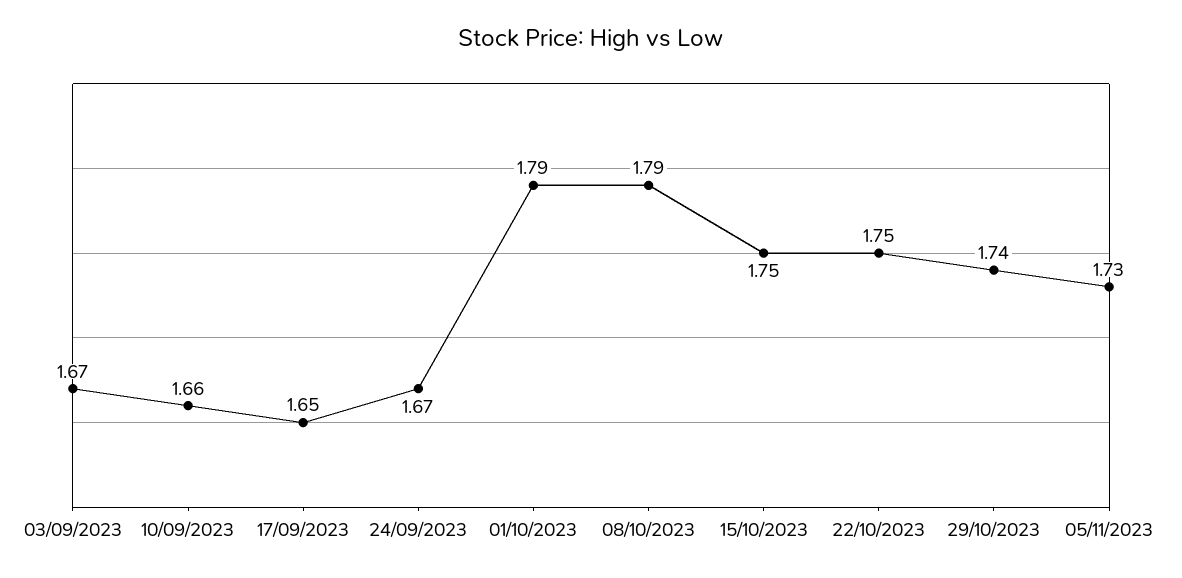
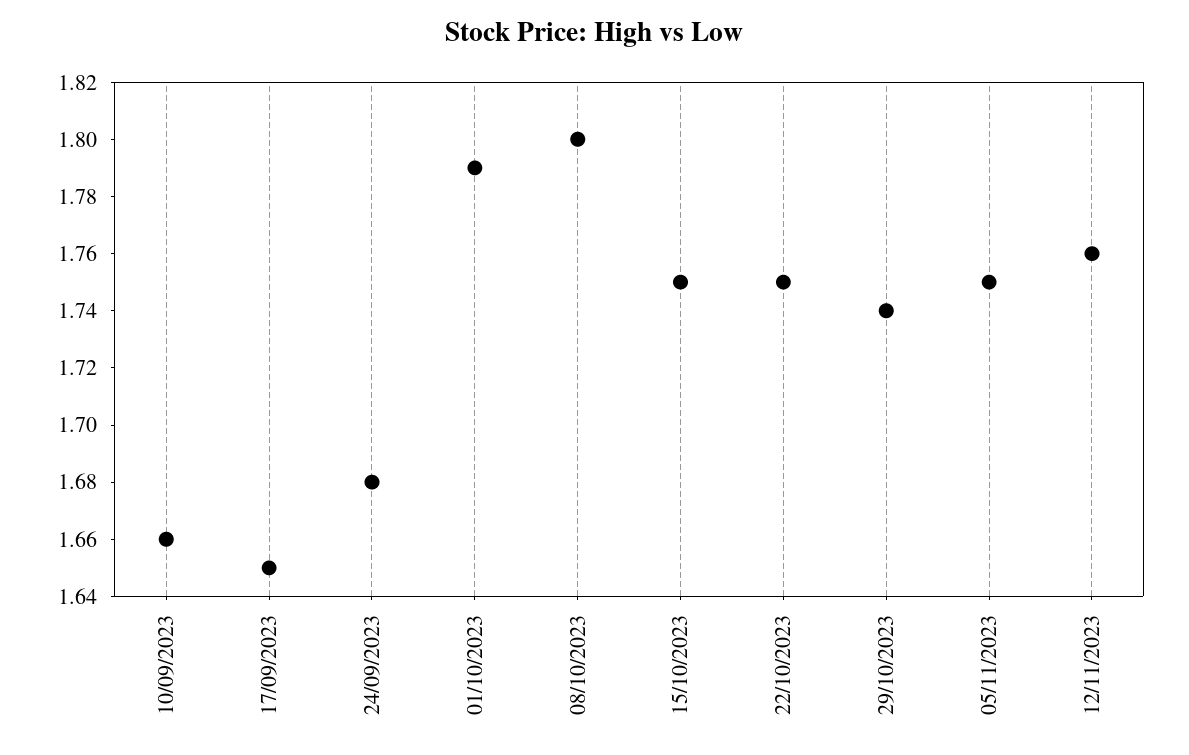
03/09/2023: 1.67 -> none
24/09/2023: 1.67 -> 1.68
08/10/2023: 1.79 -> 1.8
05/11/2023: 1.73 -> 1.75
12/11/2023: none -> 1.76

